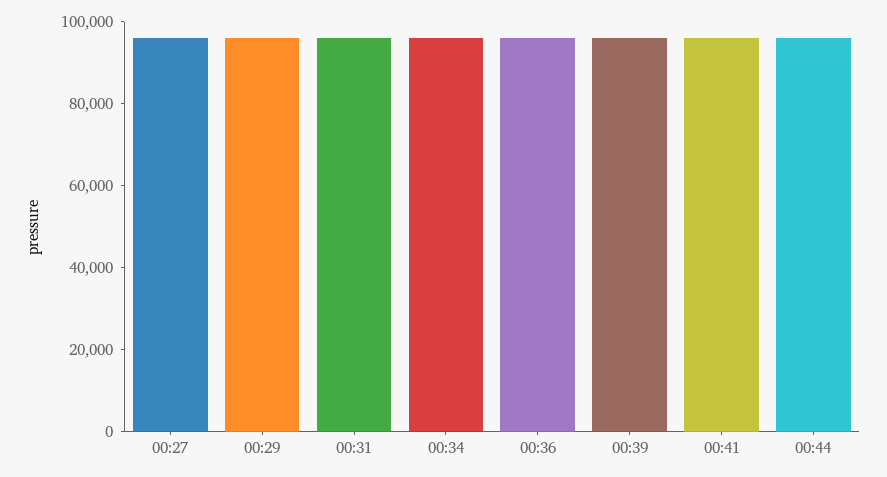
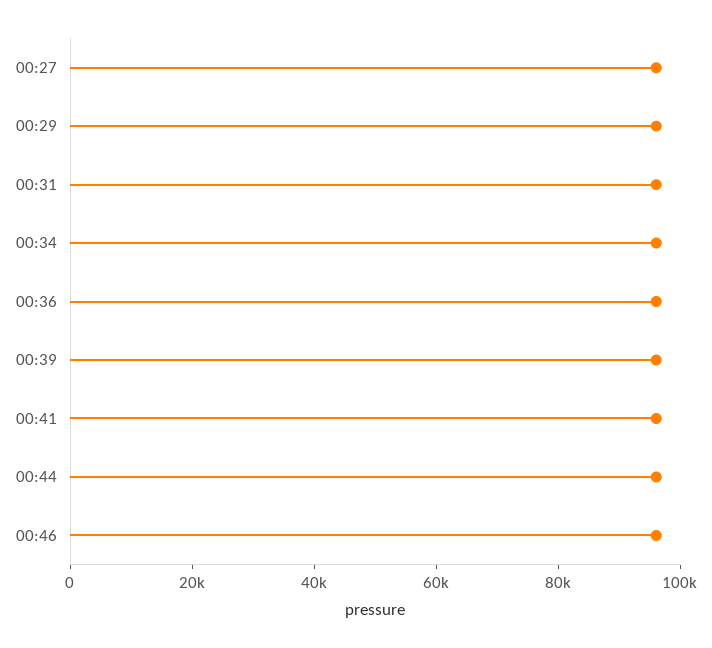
00:46: none -> 95000

